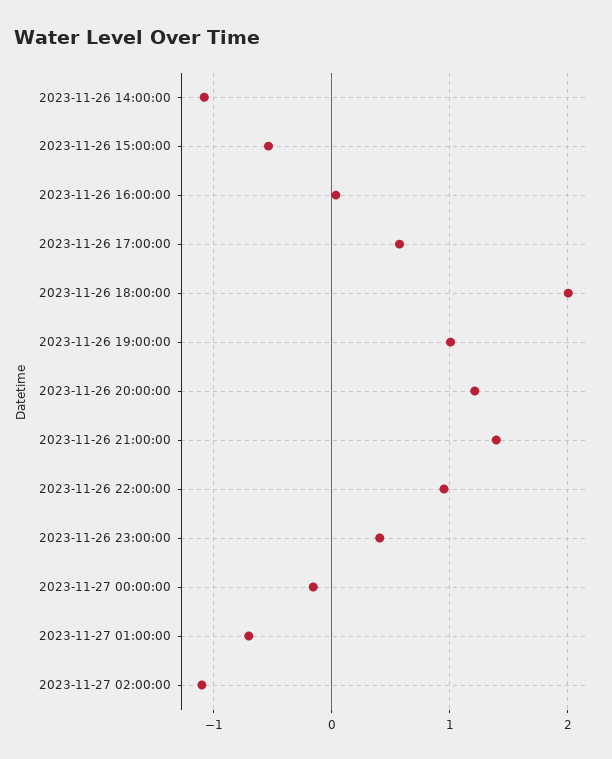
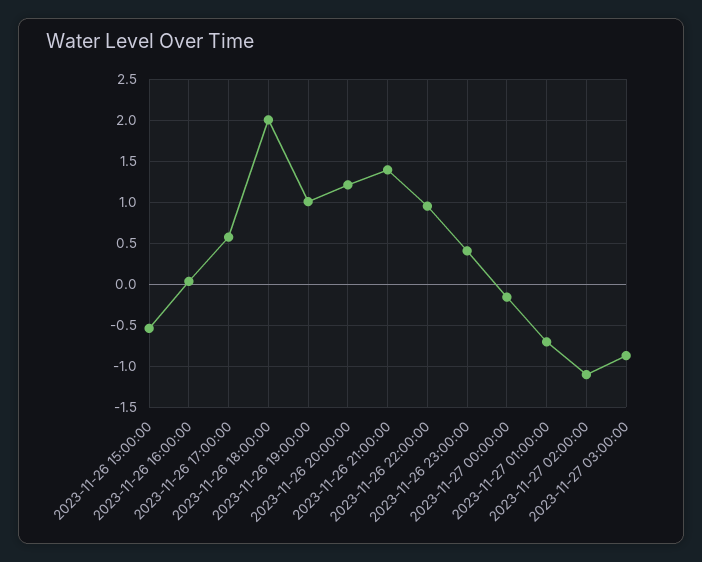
2023-11-26 14:00:00: -1.1 -> none
2023-11-27 03:00:00: none -> -0.9

